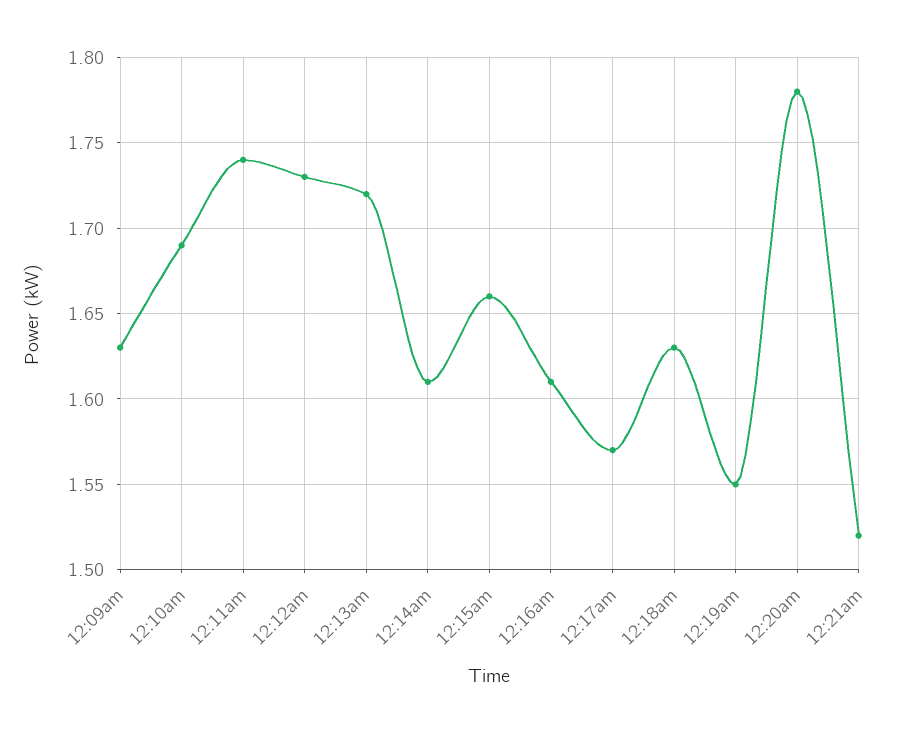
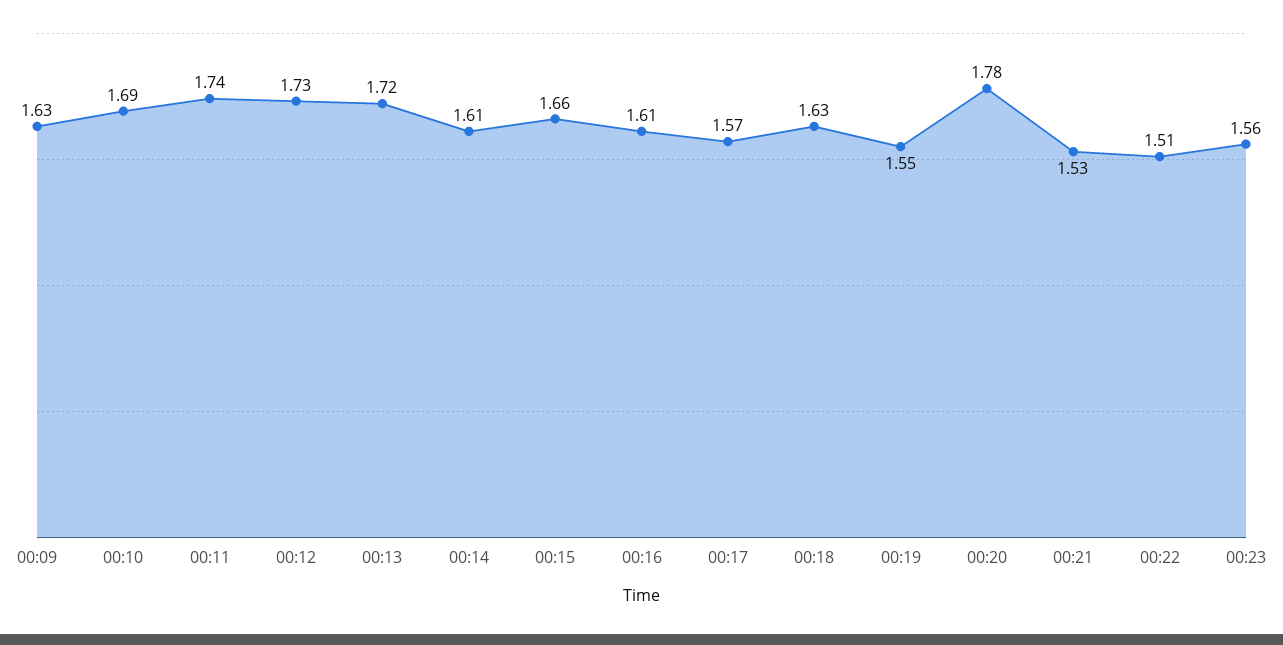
12:21am: 1.52 -> 1.53
00:22: none -> 1.51
00:23: none -> 1.56

